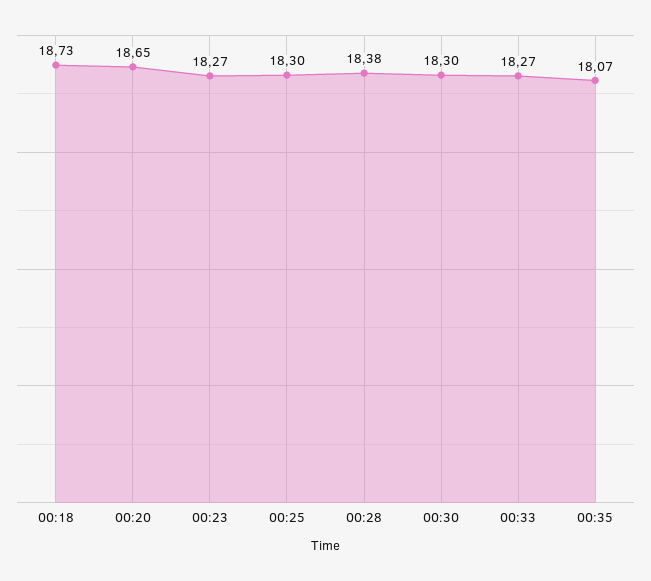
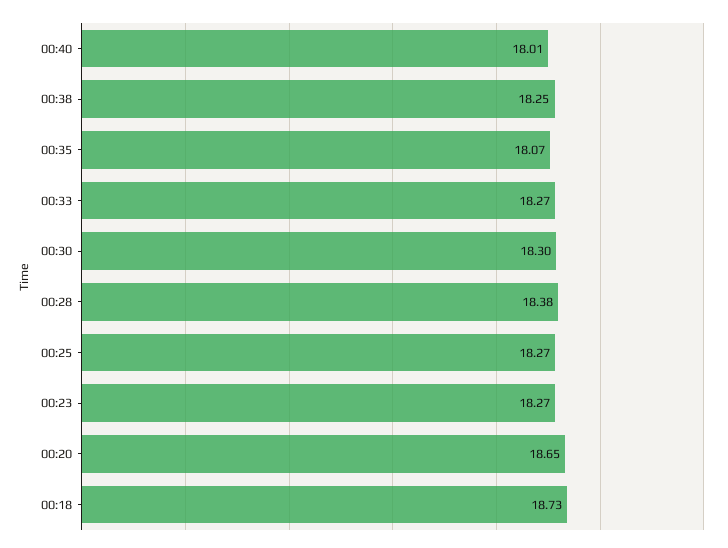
00:25: 18.3 -> 18.27
00:40: none -> 18.01
00:38: none -> 18.25

